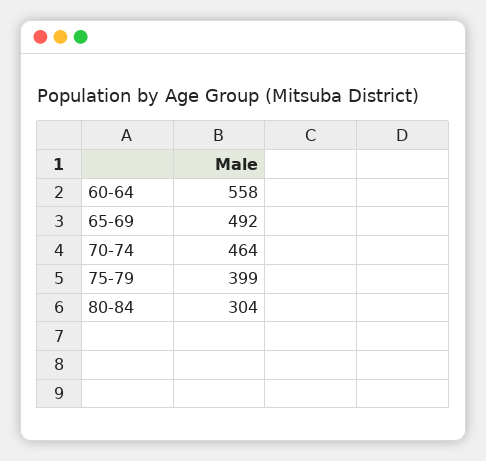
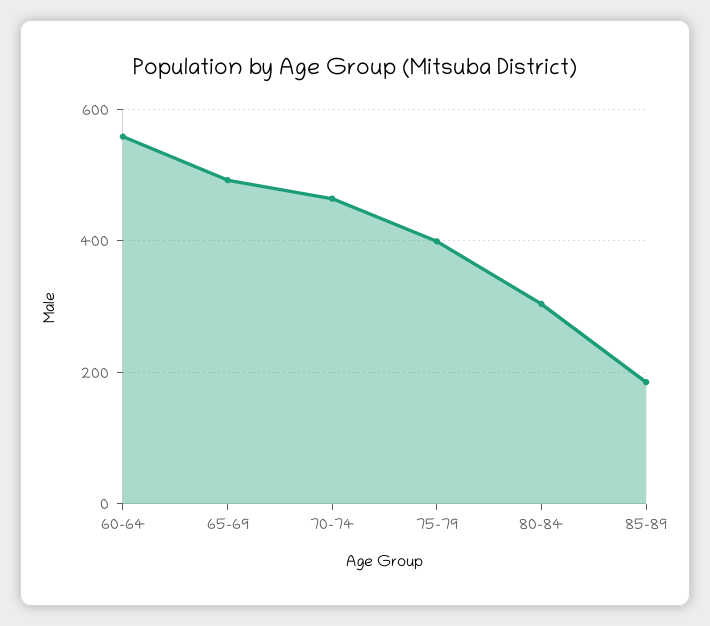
85-89: none -> 180

